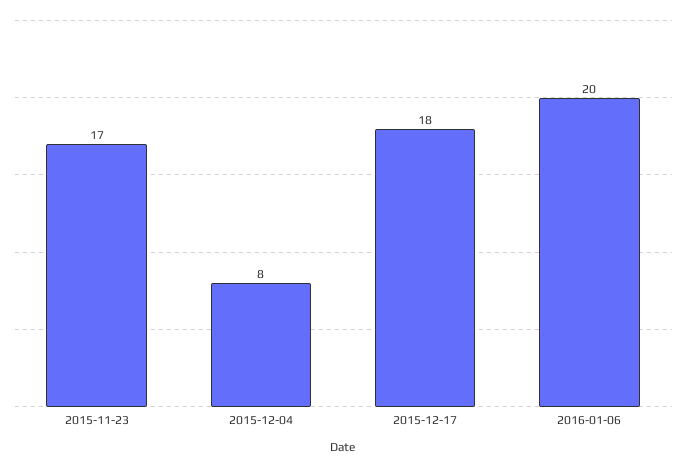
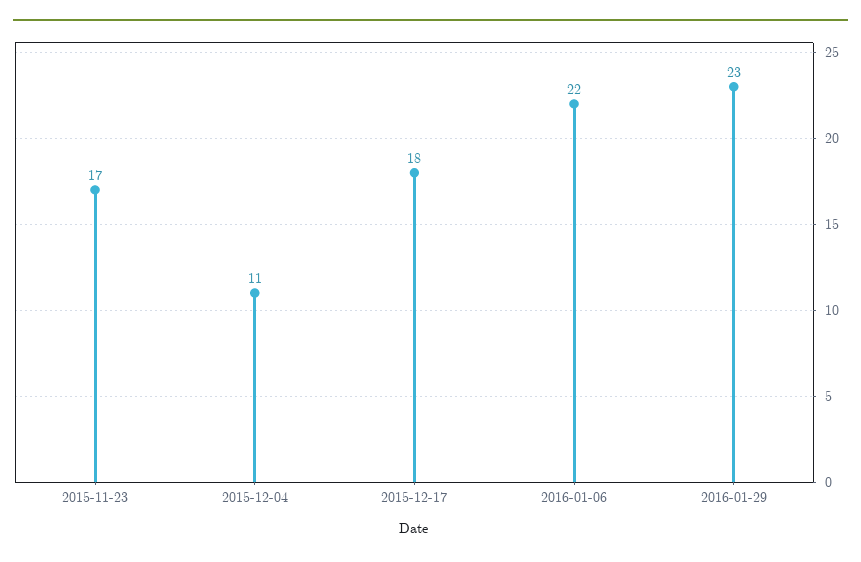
2015-12-04: 8 -> 11
2016-01-06: 20 -> 22
2016-01-29: none -> 23

